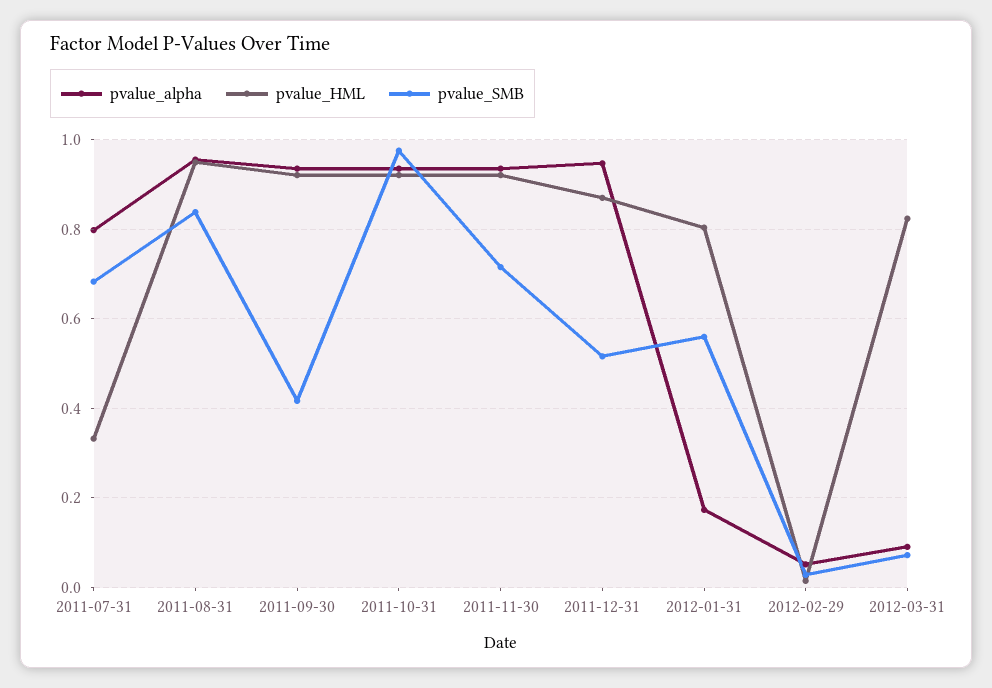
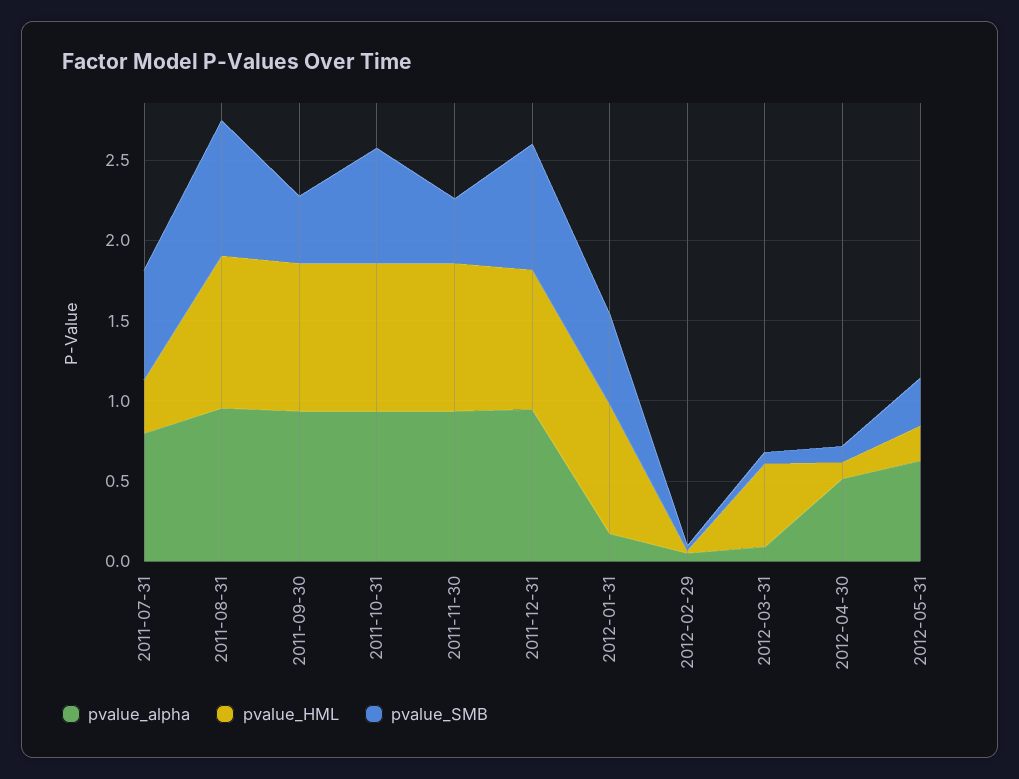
pvalue_SMB, 2011-10-31: 0.98 -> 0.7
pvalue_SMB, 2011-11-30: 0.72 -> 0.4
pvalue_SMB, 2011-12-31: 0.52 -> 0.8
pvalue_HML, 2012-03-31: 0.82 -> 0.5
pvalue_alpha, 2012-04-30: none -> 0.5
pvalue_HML, 2012-04-30: none -> 0.1
pvalue_SMB, 2012-04-30: none -> 0.1
pvalue_alpha, 2012-05-31: none -> 0.6
pvalue_HML, 2012-05-31: none -> 0.2
pvalue_SMB, 2012-05-31: none -> 0.3

